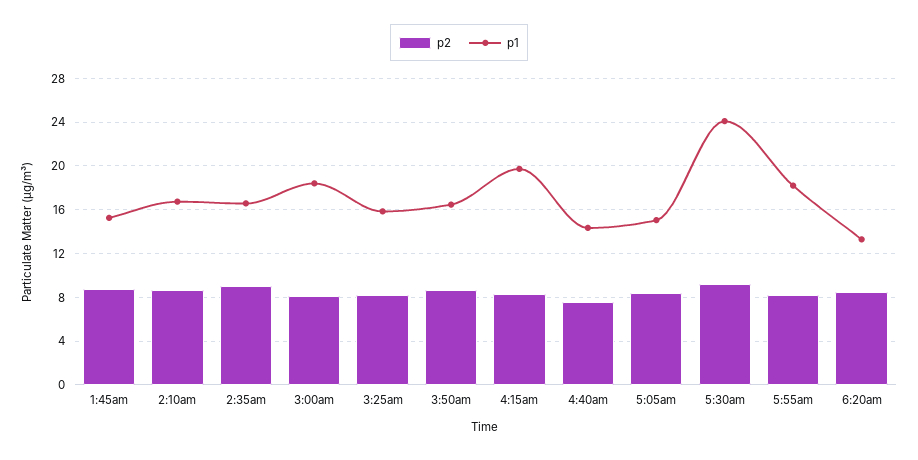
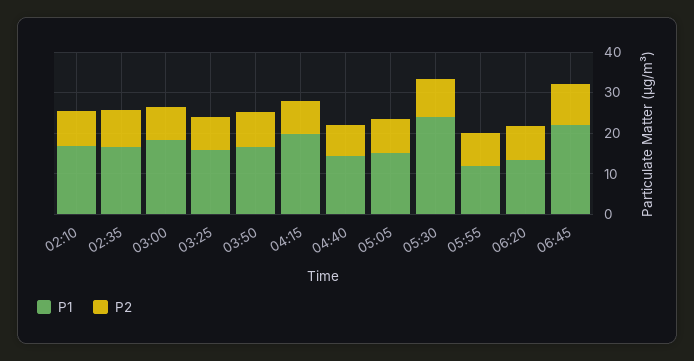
p2, 1:45am: 9 -> none
p1, 1:45am: 15 -> none
p1, 5:55am: 18 -> 12
p1, 06:45: none -> 22
p2, 06:45: none -> 10

